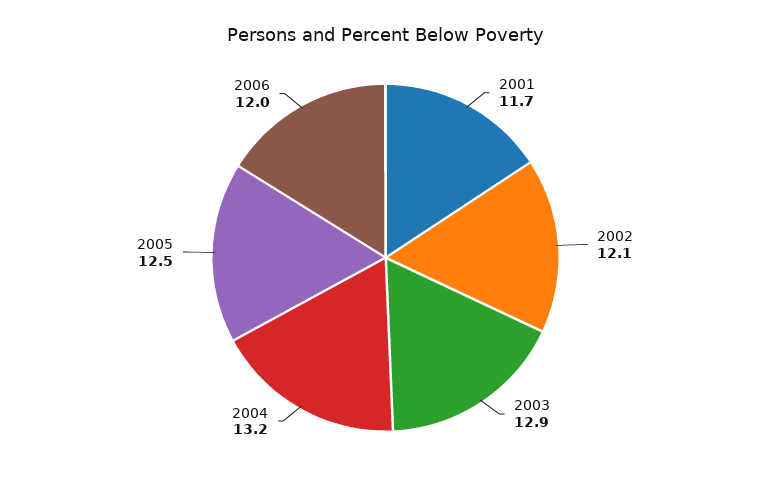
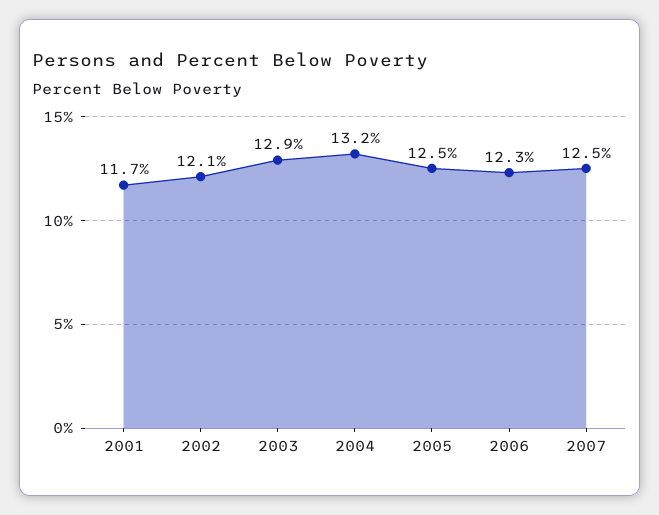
2006: 12 -> 12.3
2007: none -> 12.5

